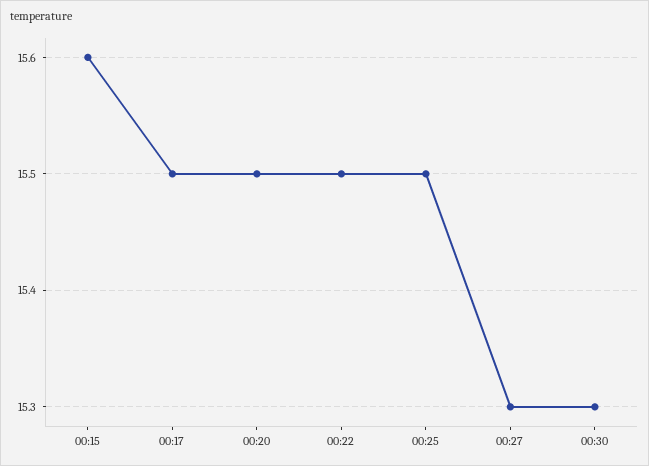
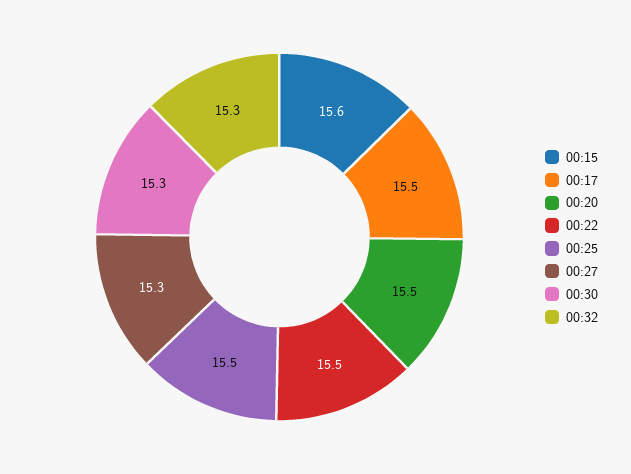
00:32: none -> 15.3

